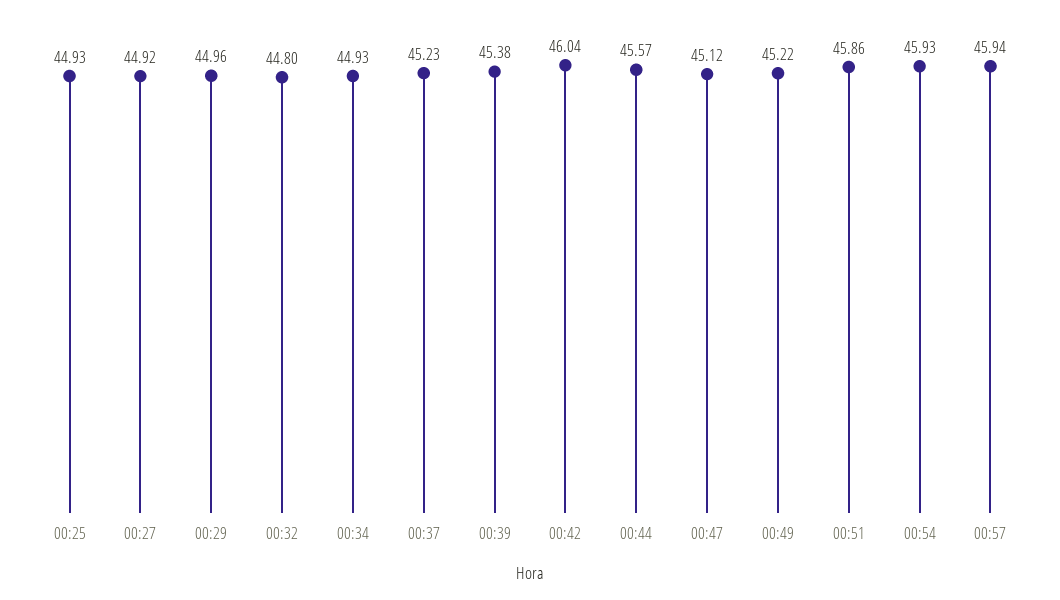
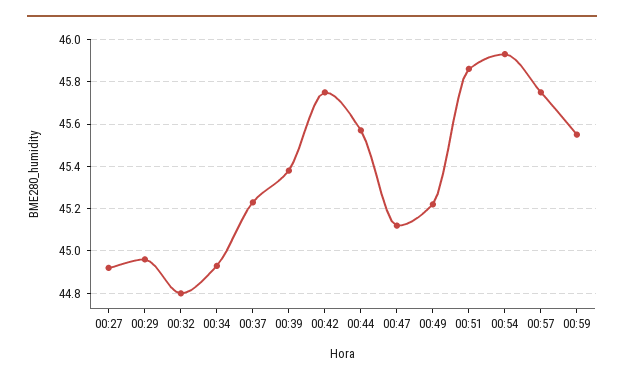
00:25: 44.93 -> none
00:42: 46.04 -> 45.75
00:57: 45.94 -> 45.75
00:59: none -> 45.55

